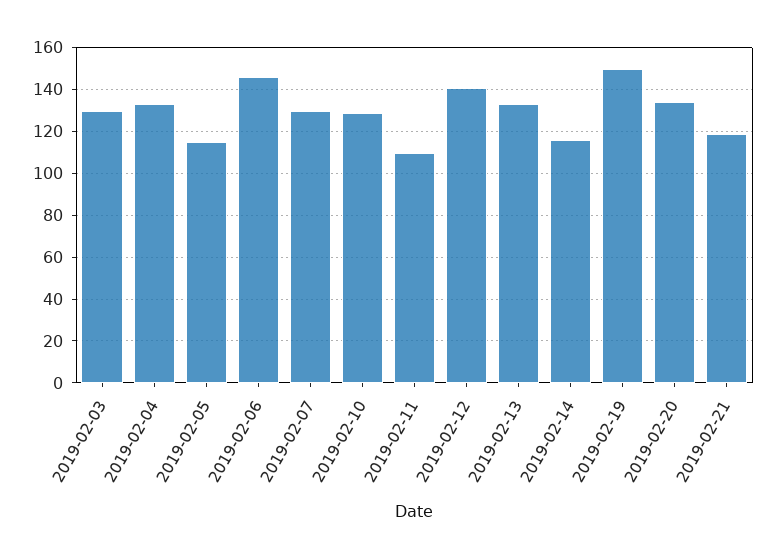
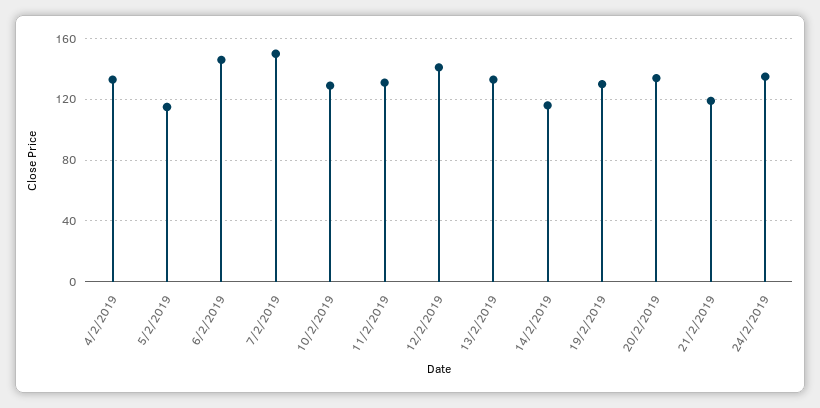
2019-02-03: 130 -> none
2019-02-07: 130 -> 150
2019-02-11: 110 -> 130
2019-02-19: 150 -> 130
24/2/2019: none -> 135

